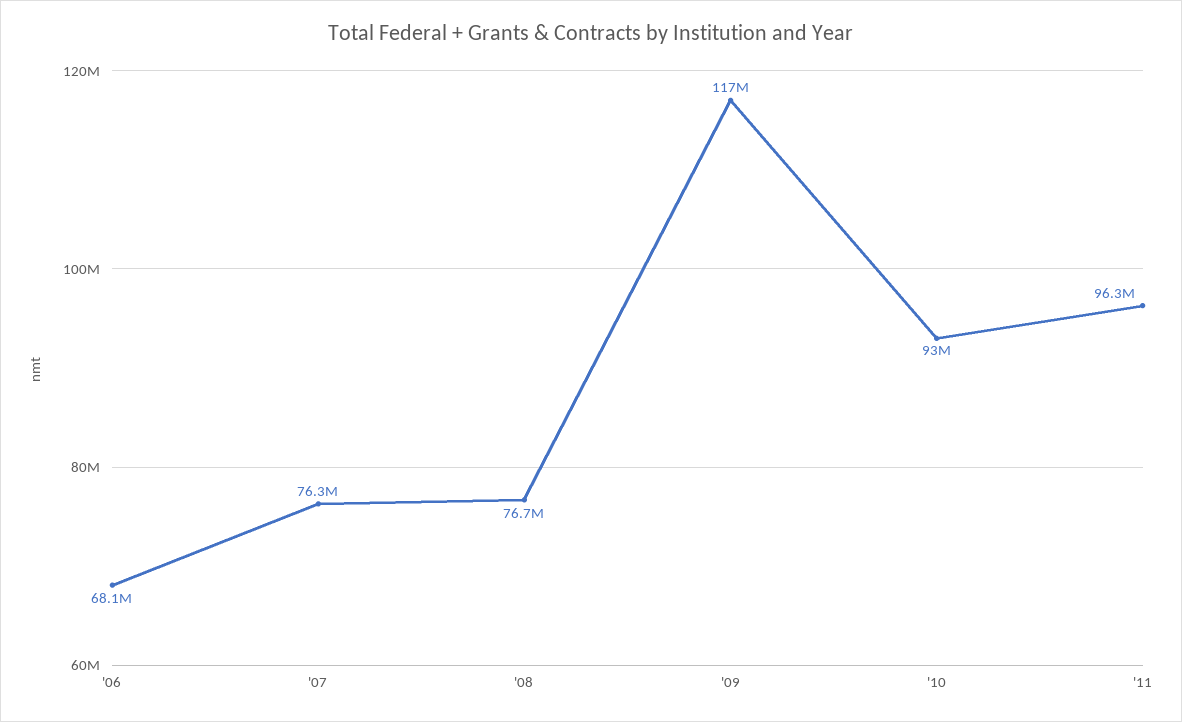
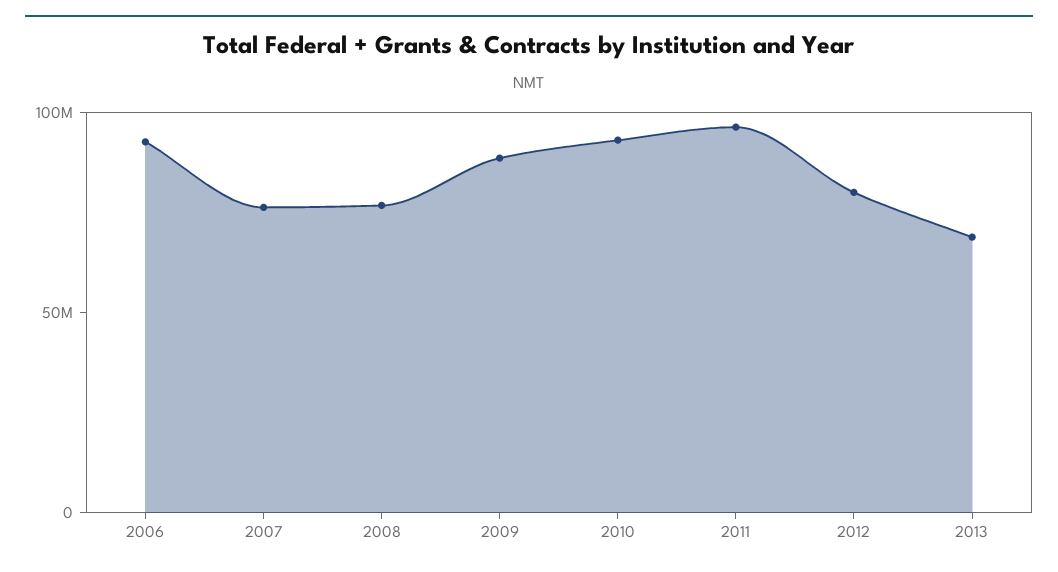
'06: 68100000 -> 90000000
'09: 117000000 -> 90000000
2012: none -> 80000000
2013: none -> 70000000

